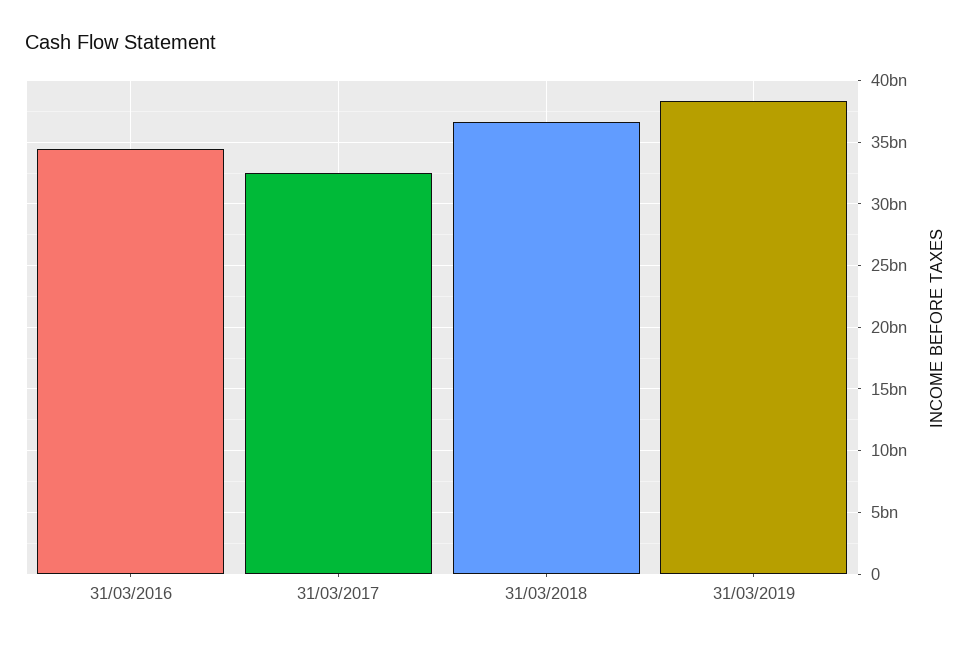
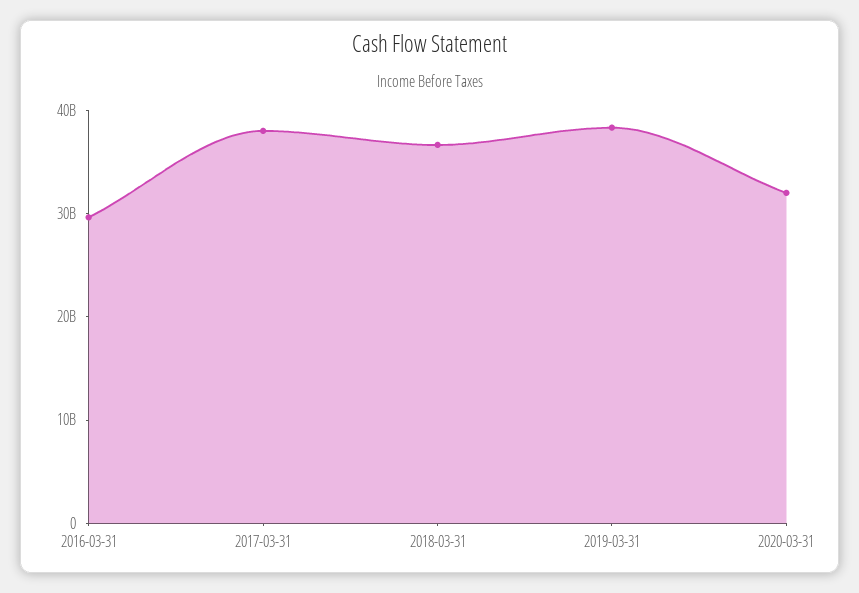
31/03/2016: 34500000000 -> 30000000000
31/03/2017: 32500000000 -> 38000000000
2020-03-31: none -> 32000000000

